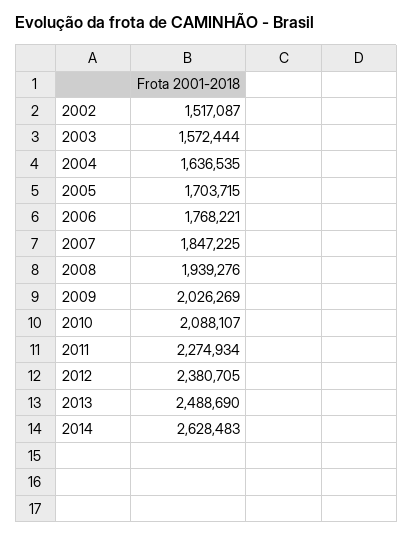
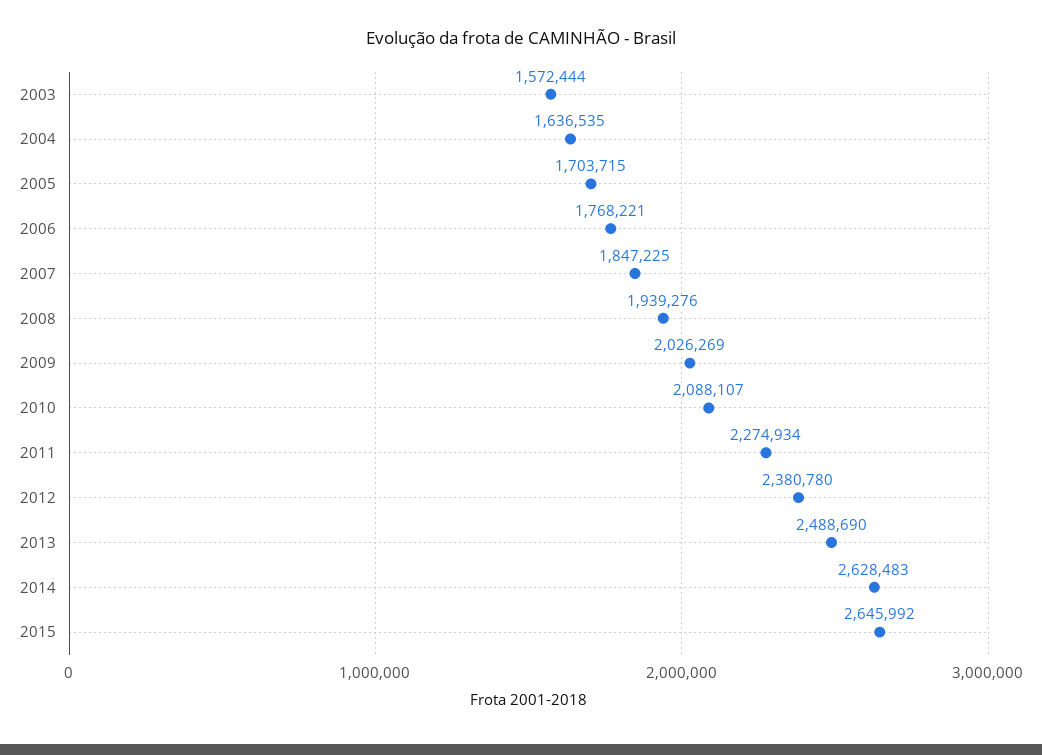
2002: 1517087 -> none
2012: 2380705 -> 2380780
2015: none -> 2645992

